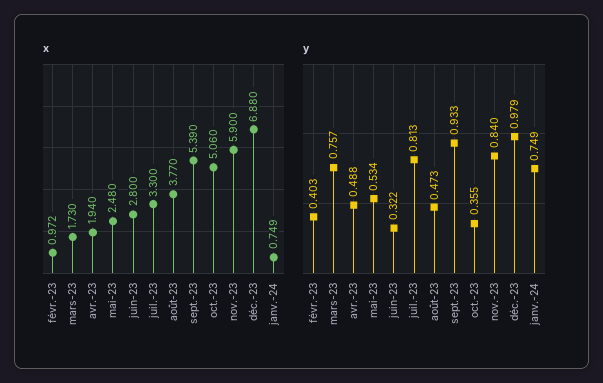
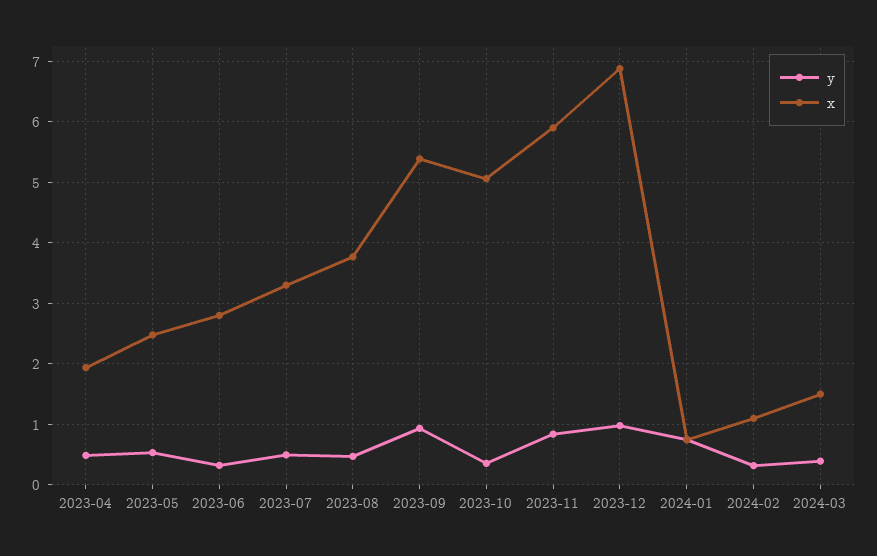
x, févr.-23: 0.972 -> none
x, mars-23: 1.73 -> none
y, févr.-23: 0.403 -> none
y, mars-23: 0.757 -> none
y, juil.-23: 0.813 -> 0.5
y, 2024-02: none -> 0.3
x, 2024-02: none -> 1.1
y, 2024-03: none -> 0.4
x, 2024-03: none -> 1.5

